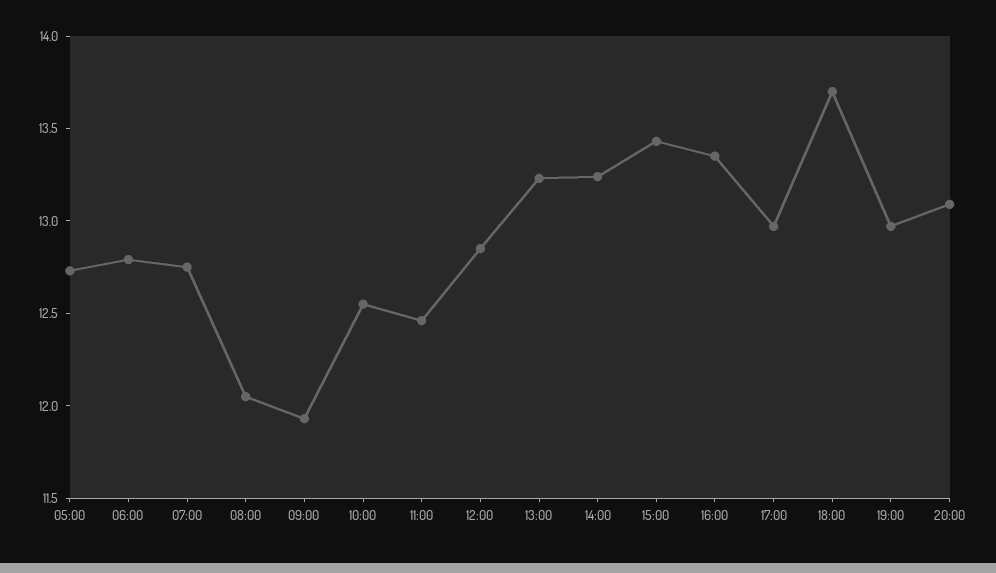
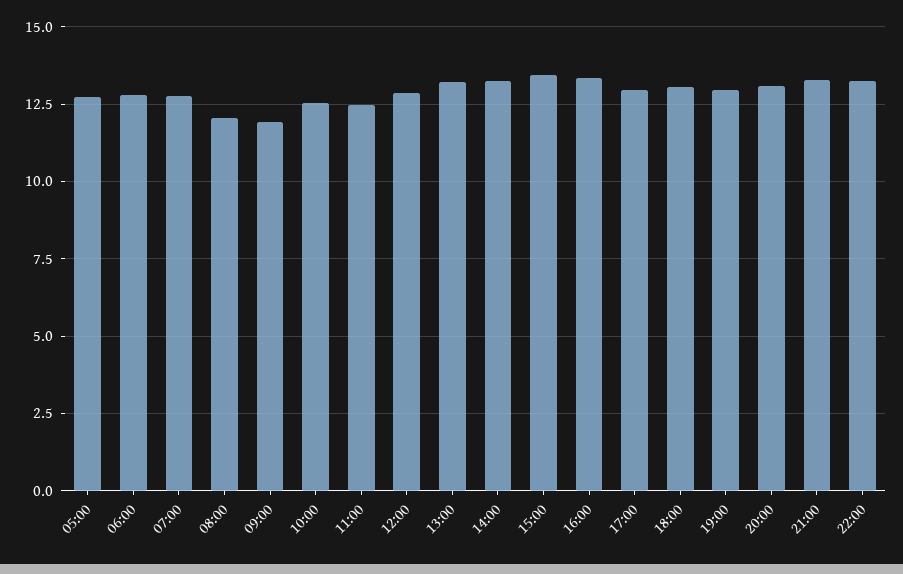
18:00: 13.7 -> 13
21:00: none -> 13.25
22:00: none -> 13.25

